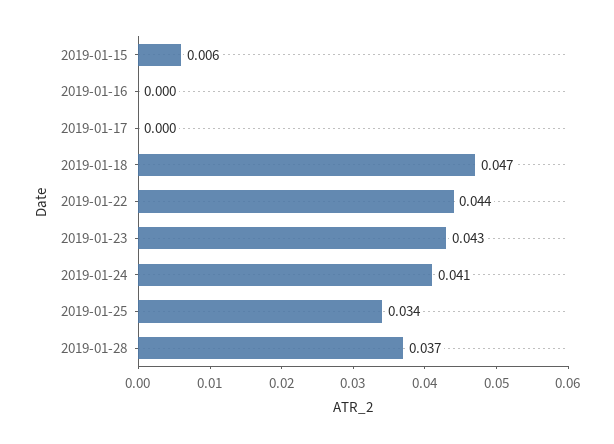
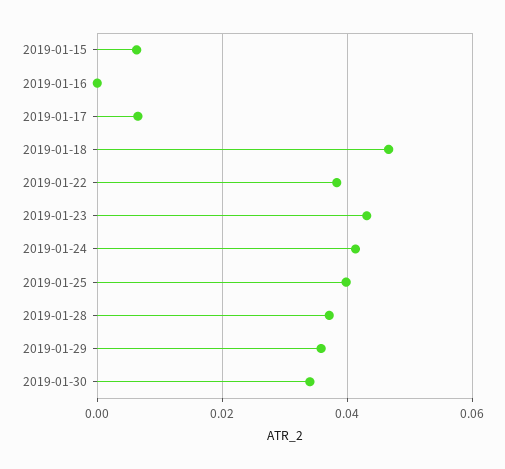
2019-01-17: 0 -> 0.006
2019-01-22: 0.044 -> 0.038
2019-01-25: 0.034 -> 0.04
2019-01-29: none -> 0.036
2019-01-30: none -> 0.034

